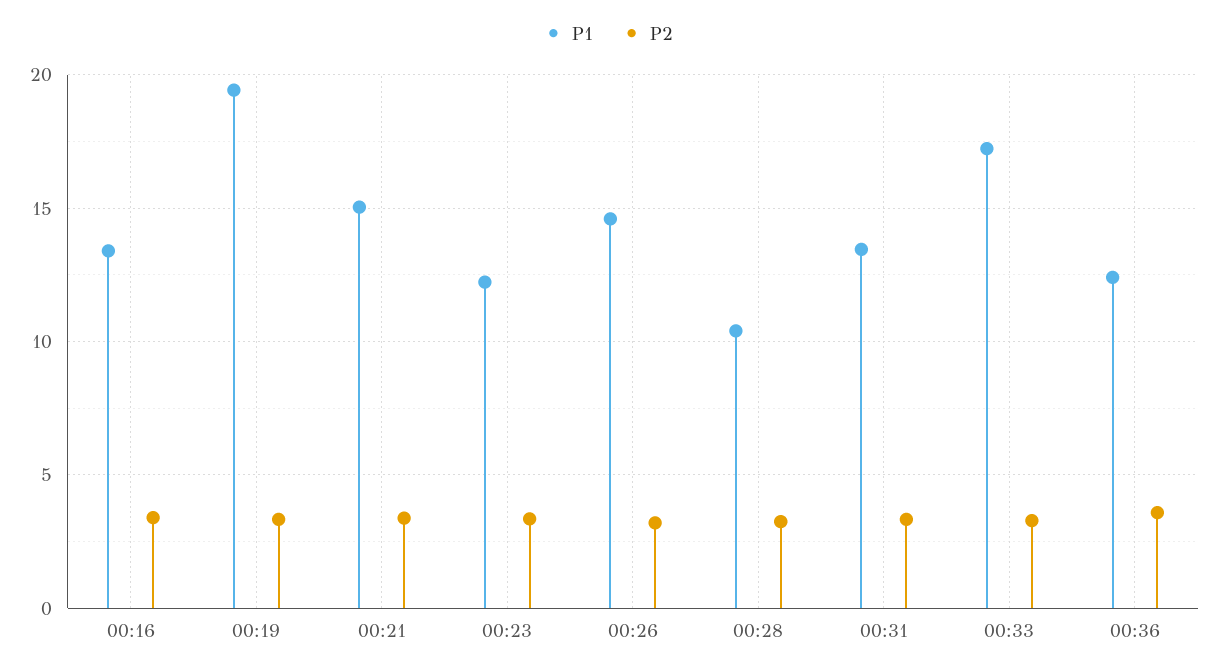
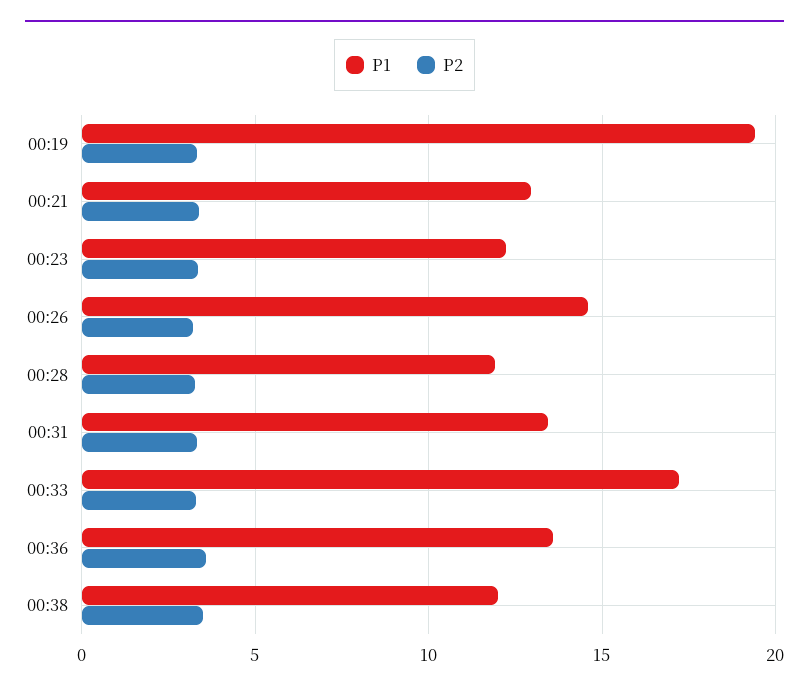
P1, 00:16: 13.5 -> none
P2, 00:16: 3.5 -> none
P1, 00:21: 15 -> 13
P1, 00:28: 10.5 -> 12
P1, 00:36: 12.5 -> 13.5
P1, 00:38: none -> 12
P2, 00:38: none -> 3.5

